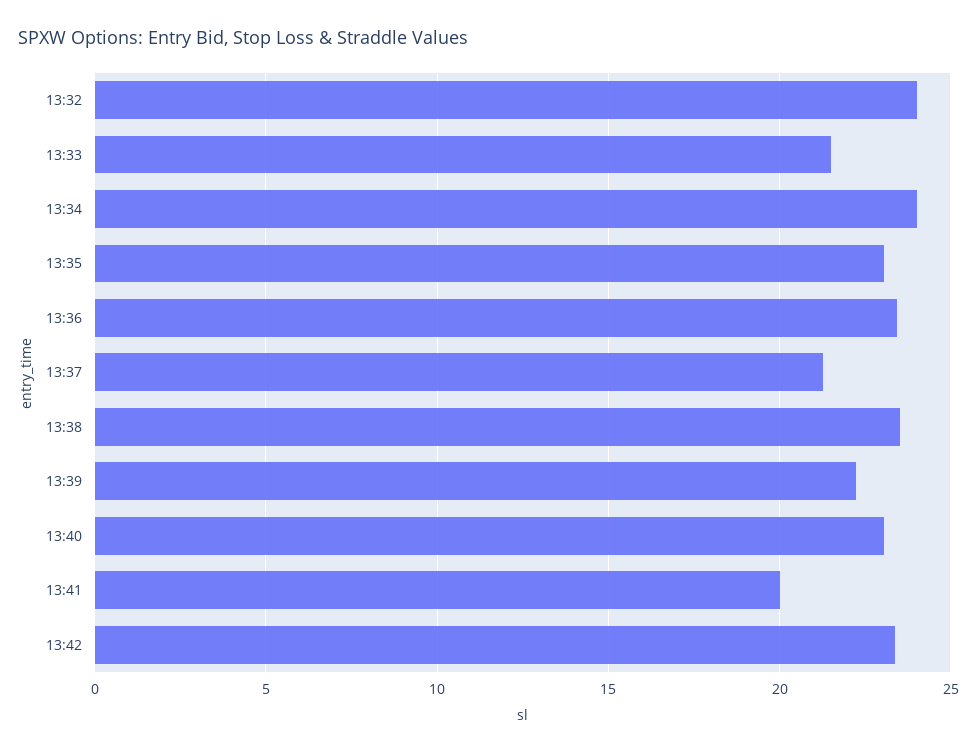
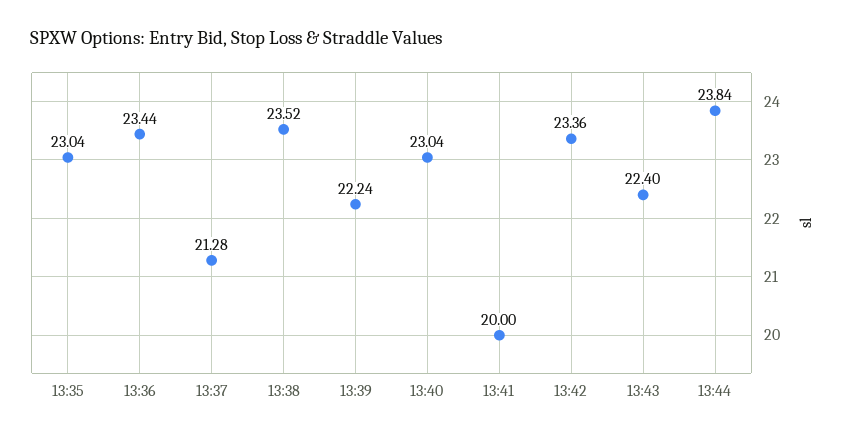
13:32: 24 -> none
13:33: 21.5 -> none
13:34: 24 -> none
13:43: none -> 22.4
13:44: none -> 23.84

